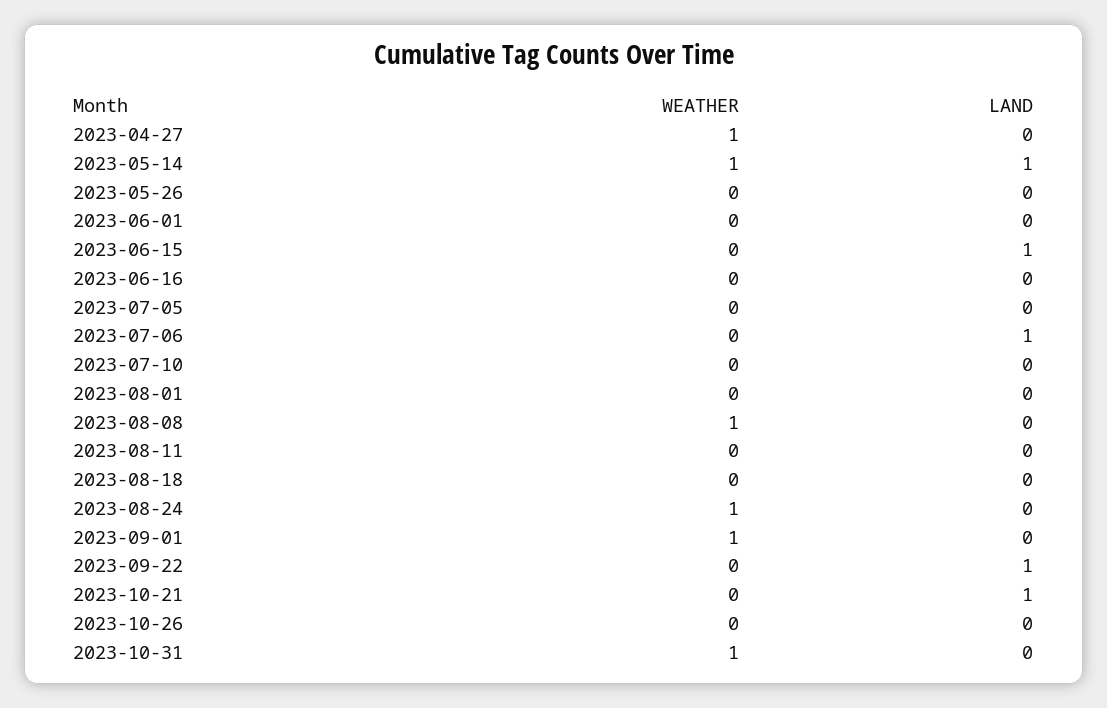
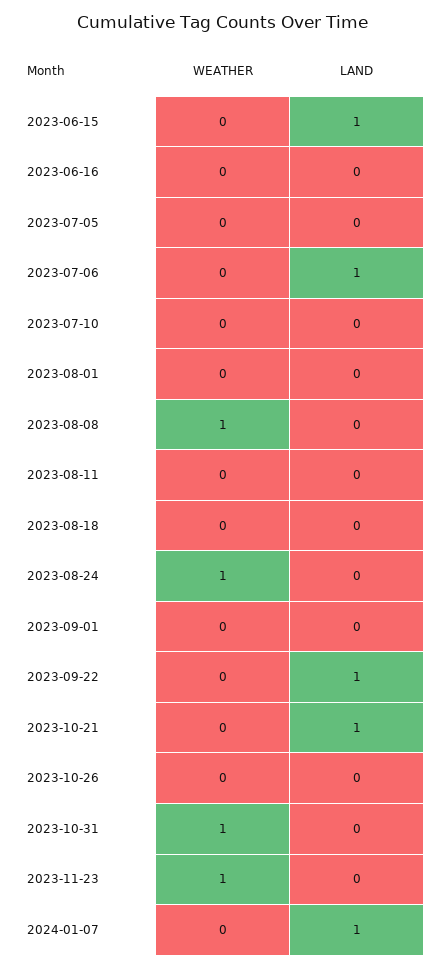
WEATHER, 2023-04-27: 1 -> none
LAND, 2023-04-27: 0 -> none
WEATHER, 2023-05-14: 1 -> none
LAND, 2023-05-14: 1 -> none
WEATHER, 2023-05-26: 0 -> none
LAND, 2023-05-26: 0 -> none
WEATHER, 2023-06-01: 0 -> none
LAND, 2023-06-01: 0 -> none
WEATHER, 2023-09-01: 1 -> 0
WEATHER, 2023-11-23: none -> 1
LAND, 2023-11-23: none -> 0
WEATHER, 2024-01-07: none -> 0
LAND, 2024-01-07: none -> 1

